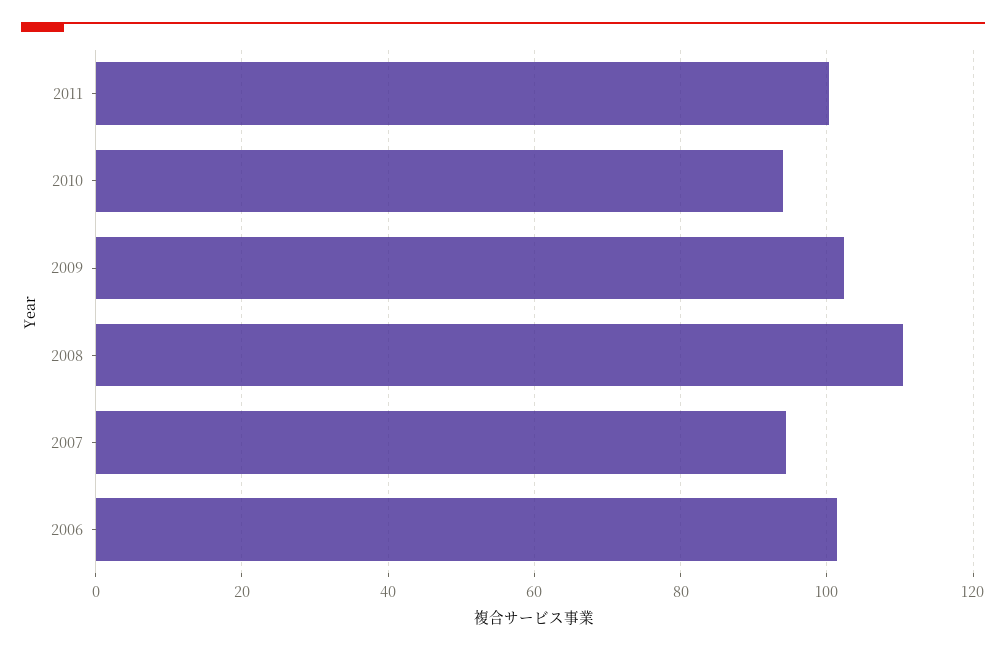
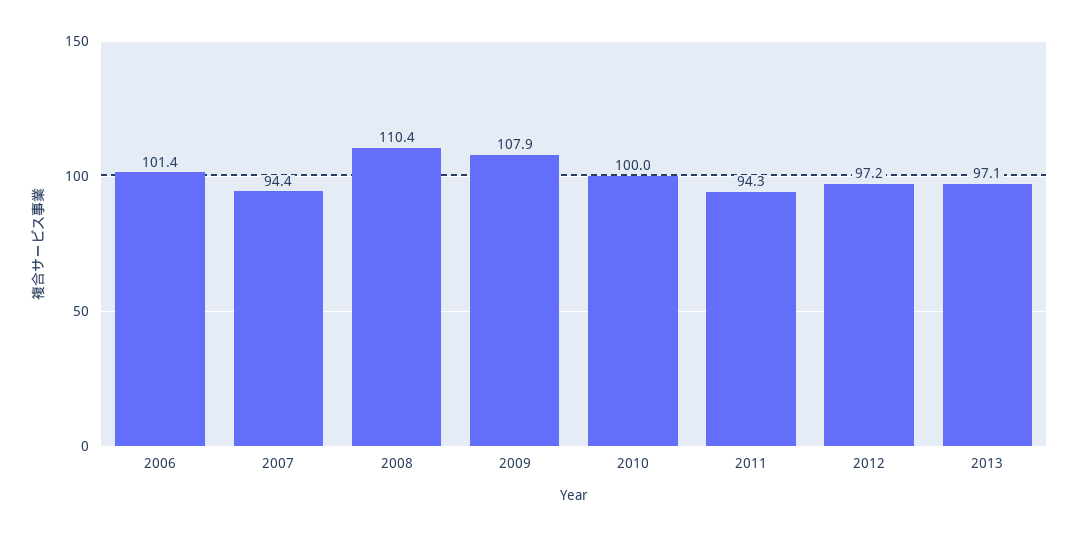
2011: 100 -> 94.3
2010: 94 -> 100
2009: 102 -> 107.9
2012: none -> 97.2
2013: none -> 97.1

